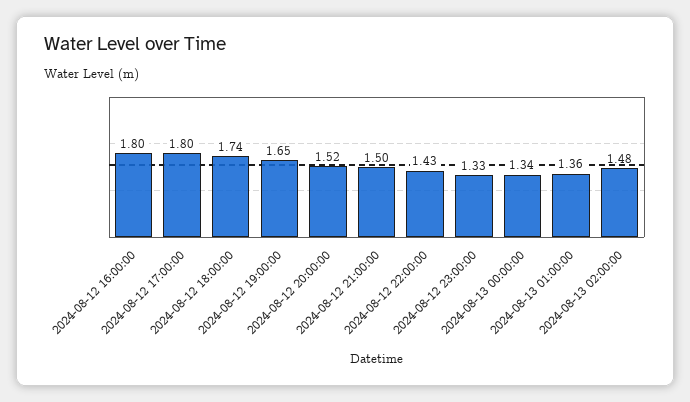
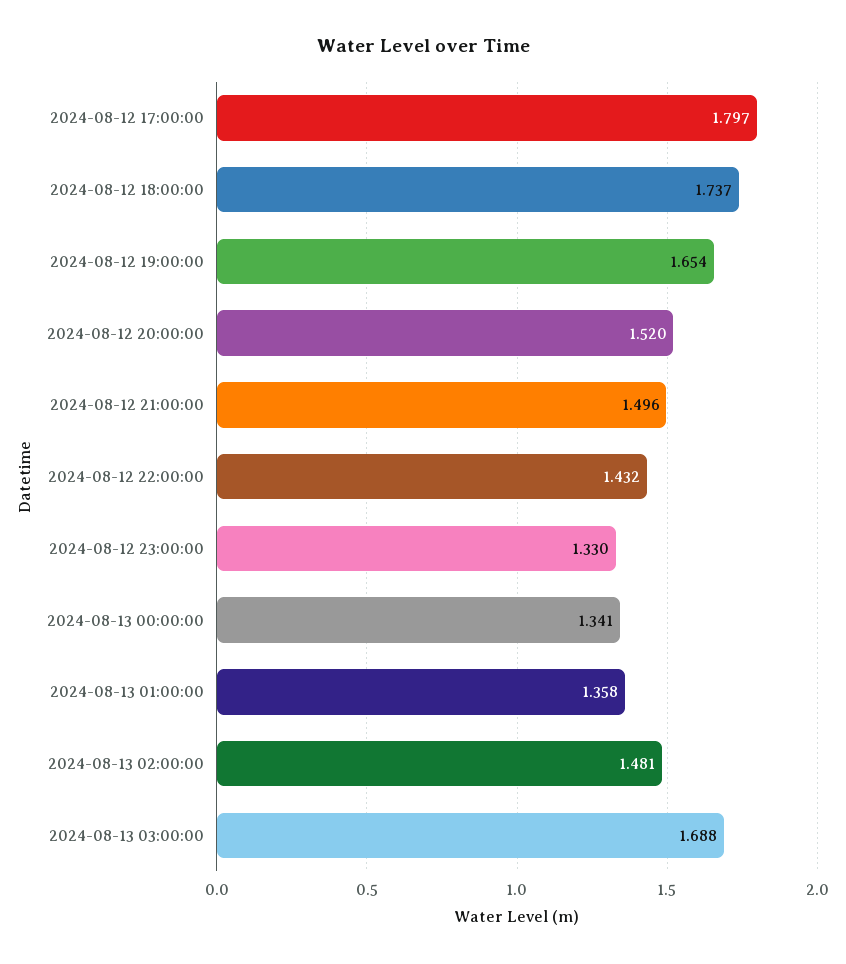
2024-08-12 16:00:00: 1.8 -> none
2024-08-13 03:00:00: none -> 1.688

